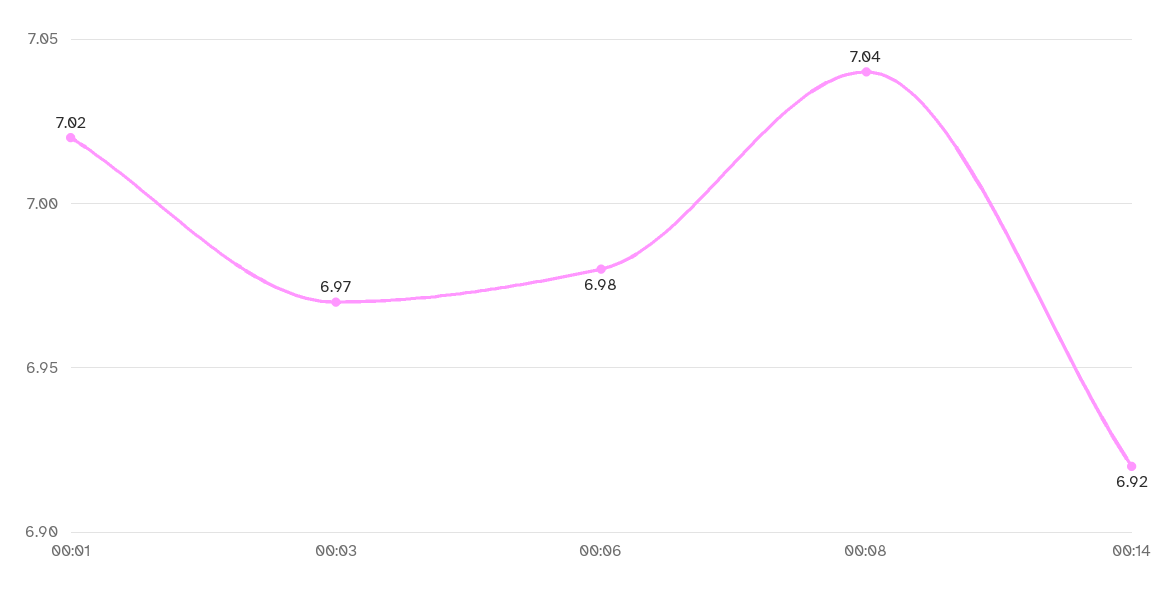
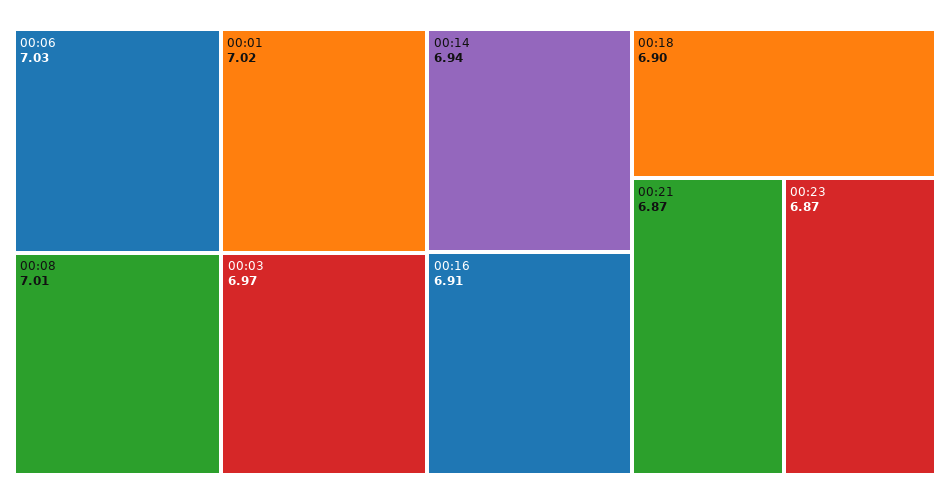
00:06: 6.98 -> 7.03
00:08: 7.04 -> 7.01
00:14: 6.92 -> 6.94
00:16: none -> 6.91
00:18: none -> 6.9
00:21: none -> 6.87
00:23: none -> 6.87

